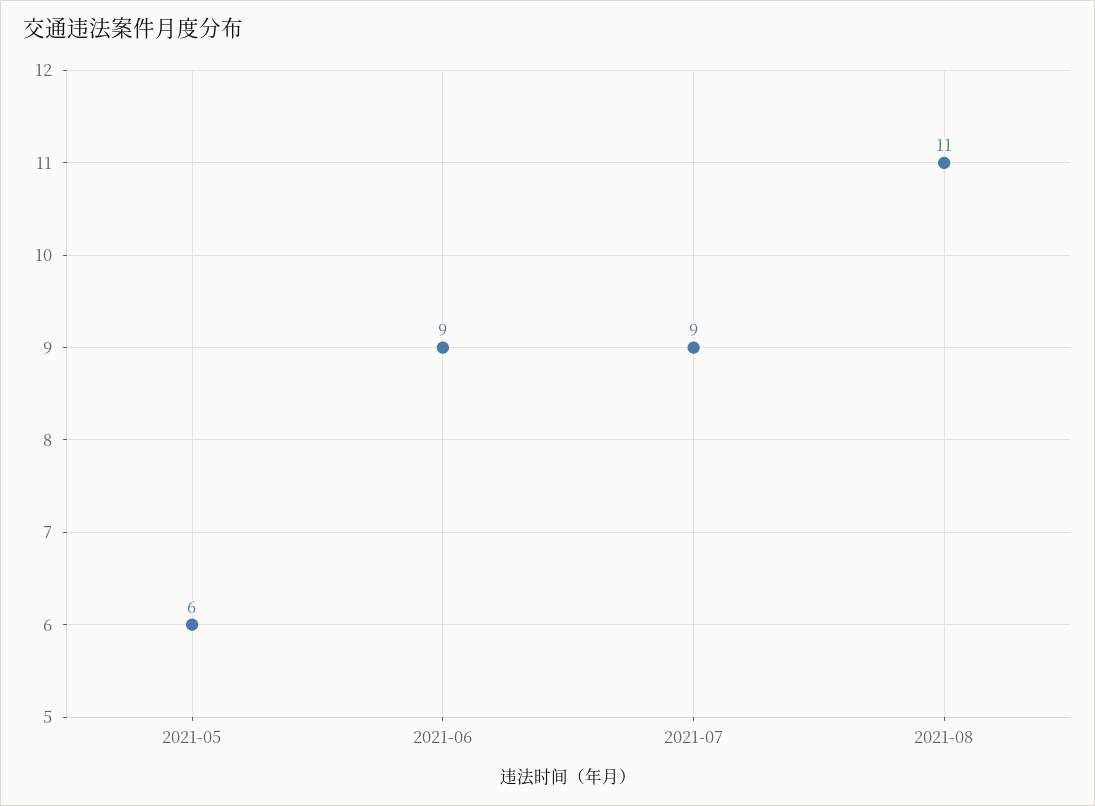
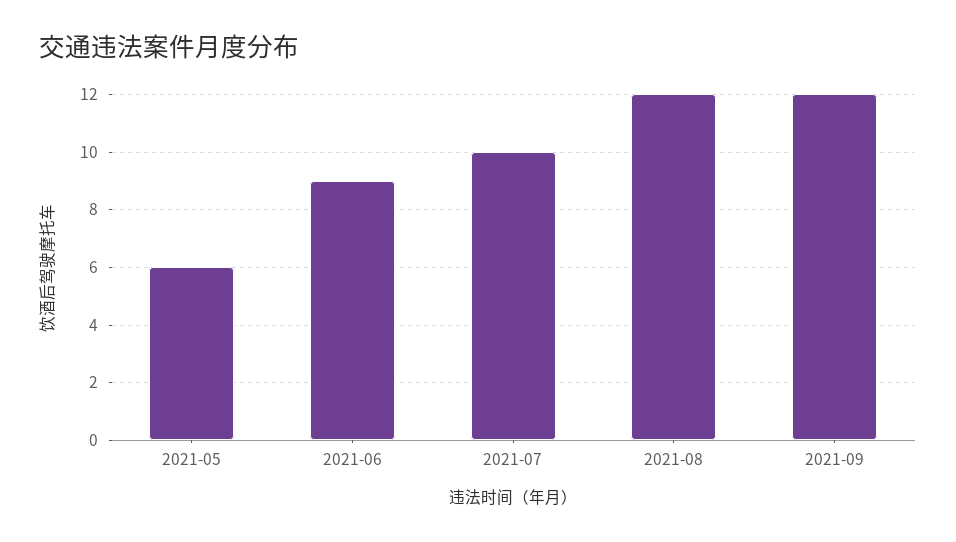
2021-07: 9 -> 10
2021-08: 11 -> 12
2021-09: none -> 12

